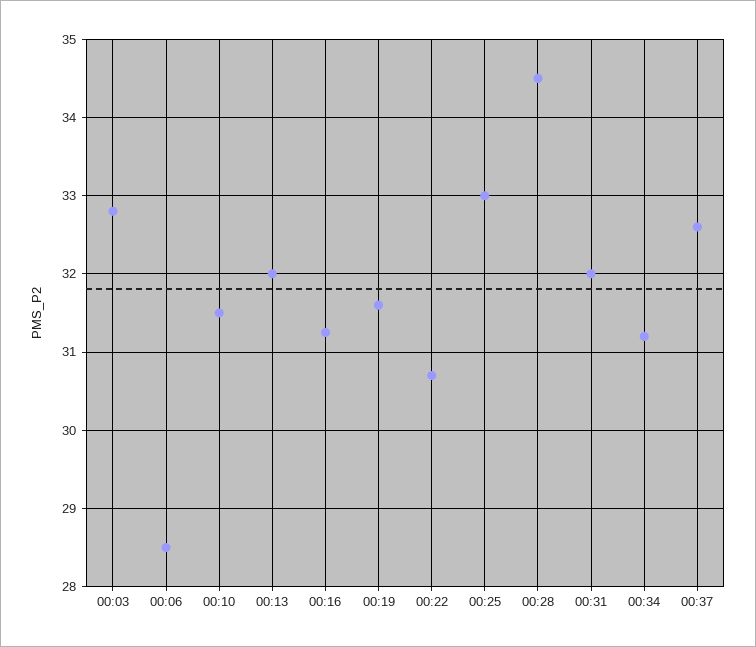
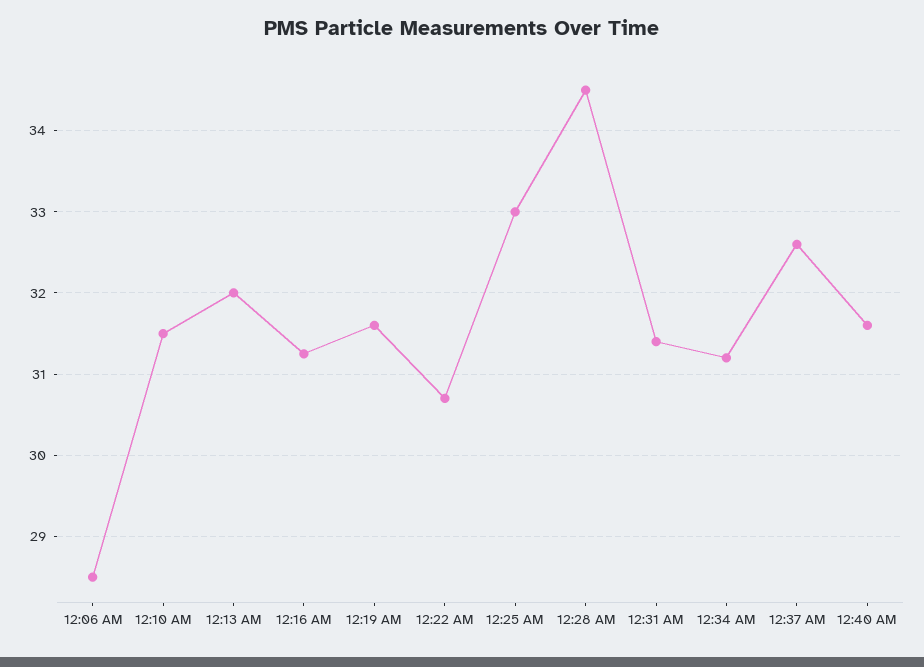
00:03: 32.8 -> none
00:31: 32 -> 31.4
12:40 AM: none -> 31.6

